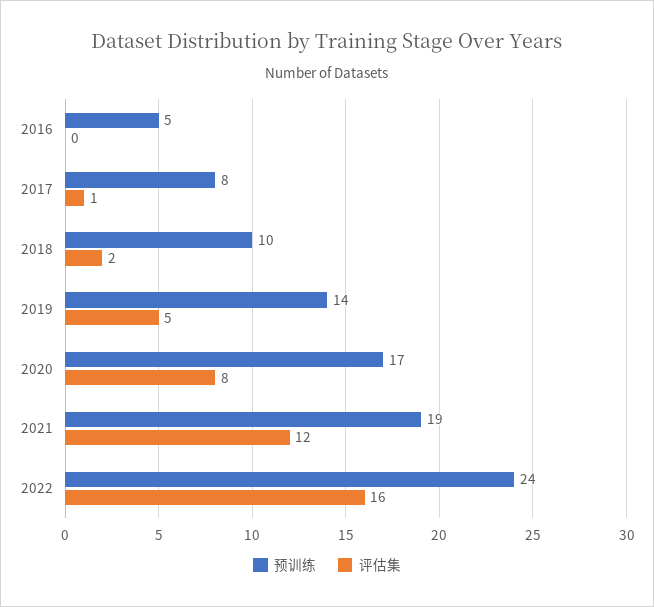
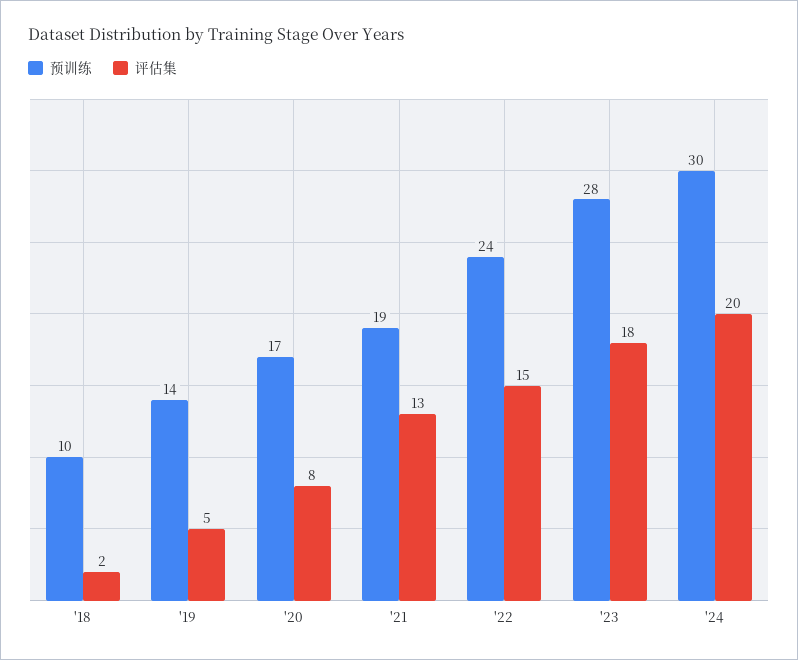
预训练, 2016: 5 -> none
评估集, 2016: 0 -> none
预训练, 2017: 8 -> none
评估集, 2017: 1 -> none
评估集, 2021: 12 -> 13
评估集, 2022: 16 -> 15
预训练, '23: none -> 28
评估集, '23: none -> 18
预训练, '24: none -> 30
评估集, '24: none -> 20

